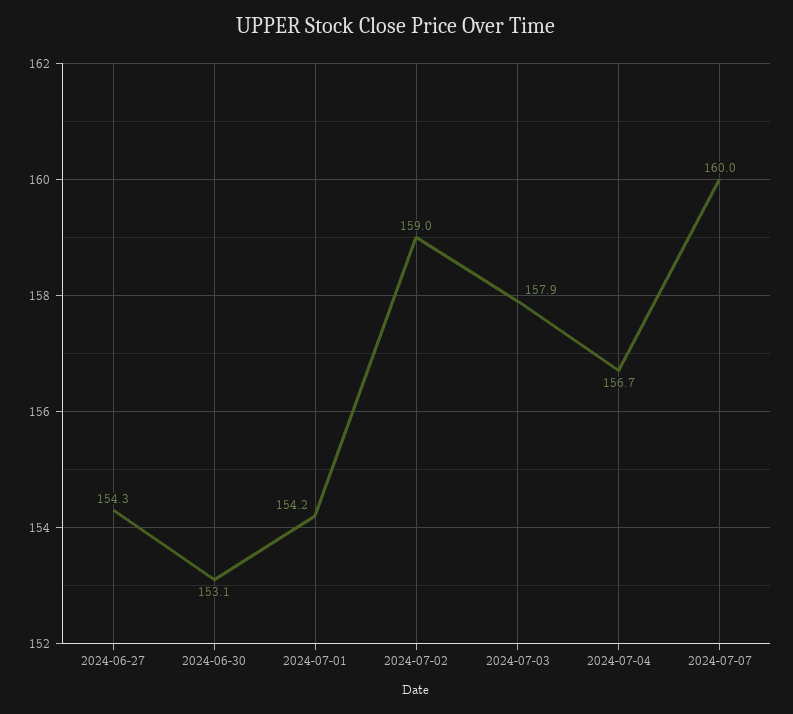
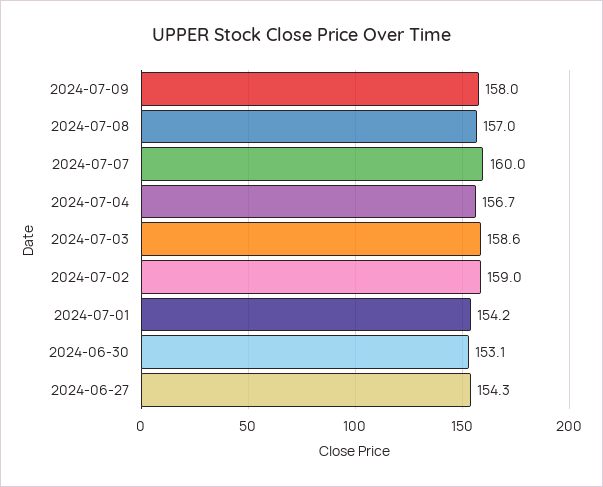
2024-07-03: 157.9 -> 158.6
2024-07-09: none -> 158
2024-07-08: none -> 157

